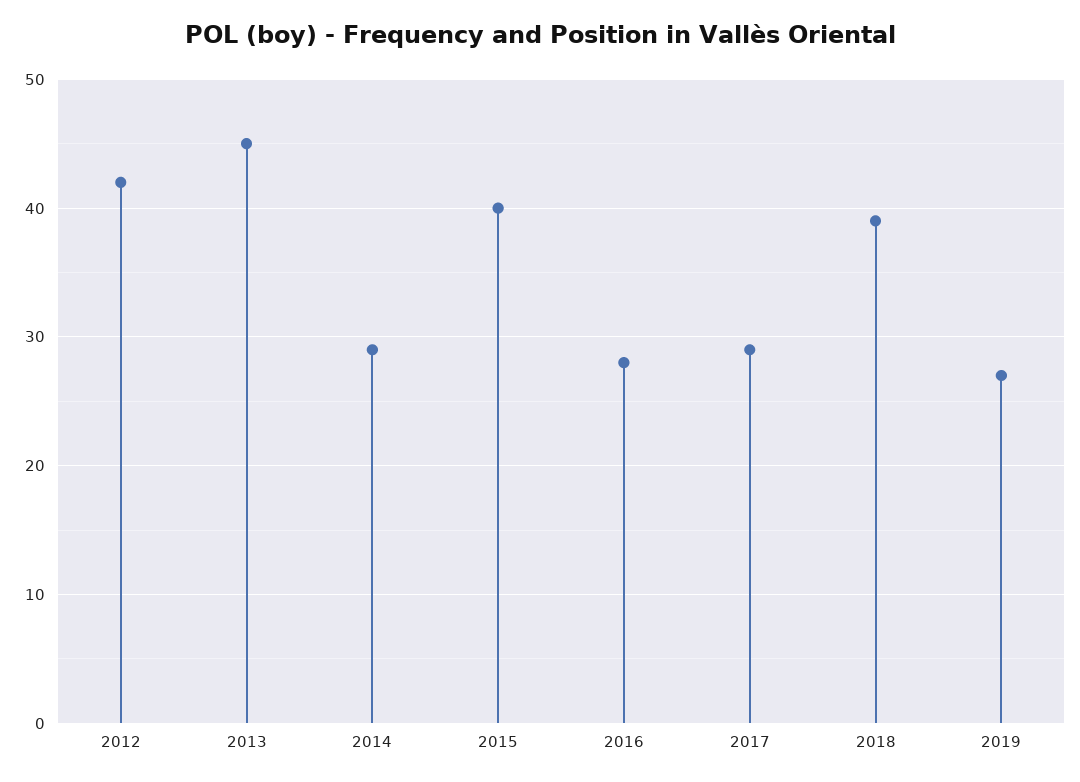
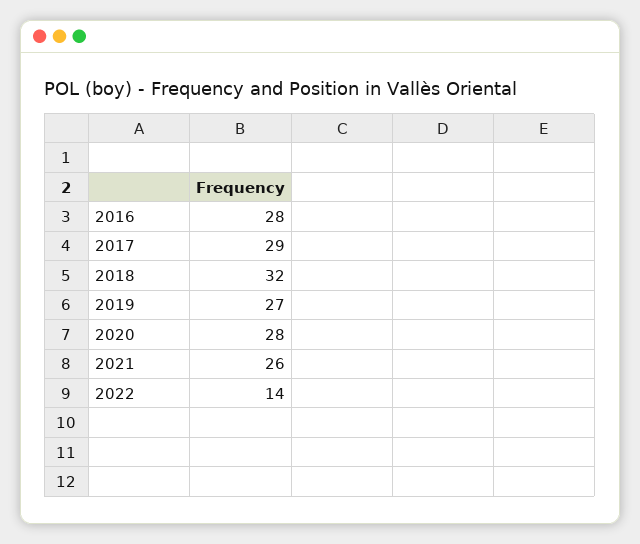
2012: 42 -> none
2013: 45 -> none
2014: 29 -> none
2015: 40 -> none
2018: 39 -> 32
2020: none -> 28
2021: none -> 26
2022: none -> 14

